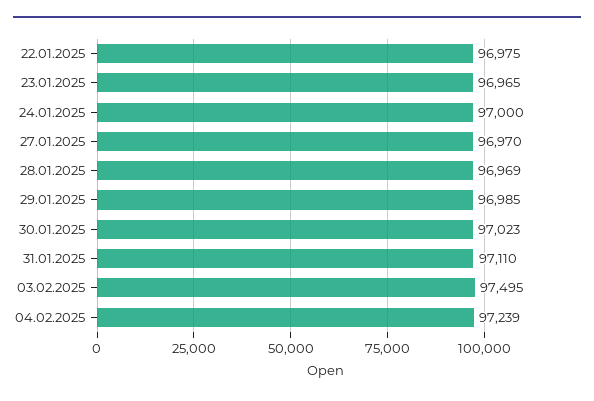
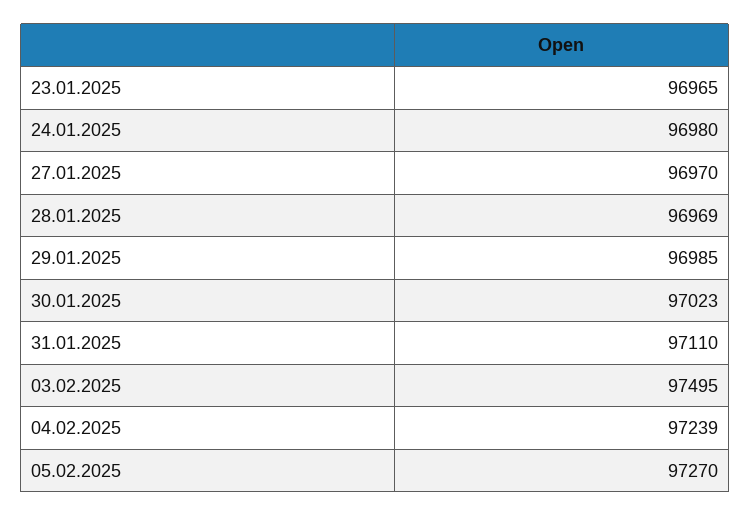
22.01.2025: 96975 -> none
24.01.2025: 97000 -> 96980
05.02.2025: none -> 97270

